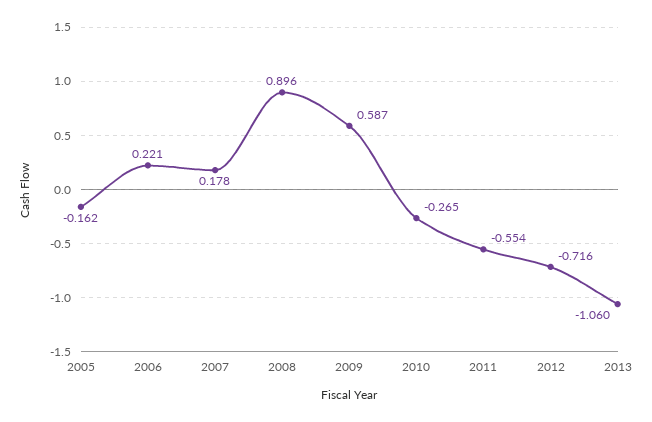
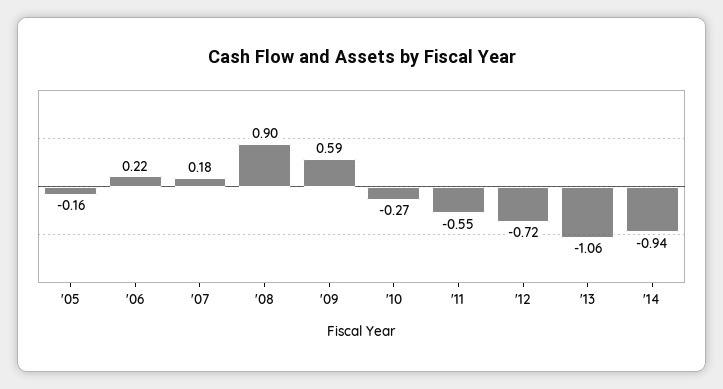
'14: none -> -0.94

